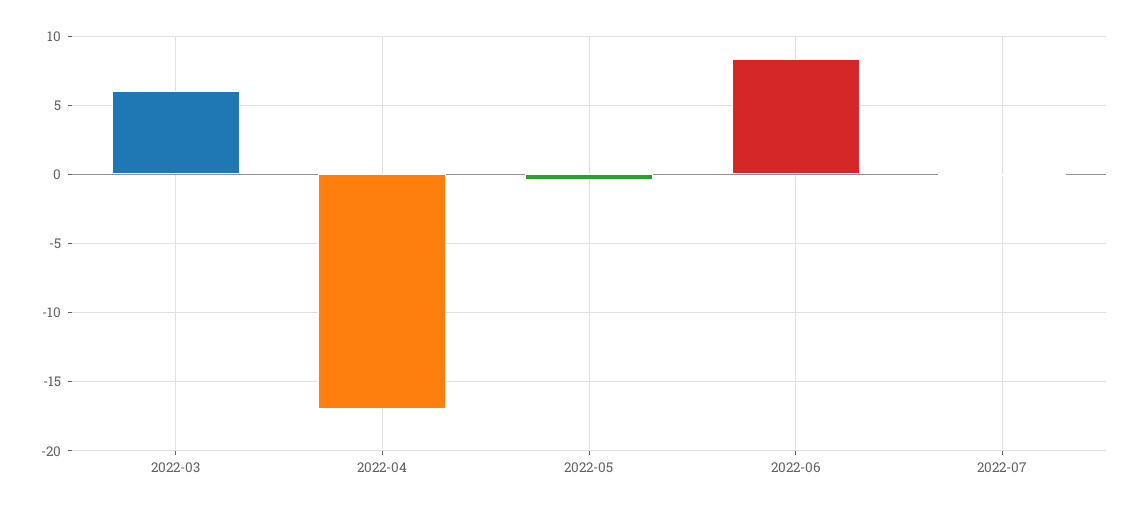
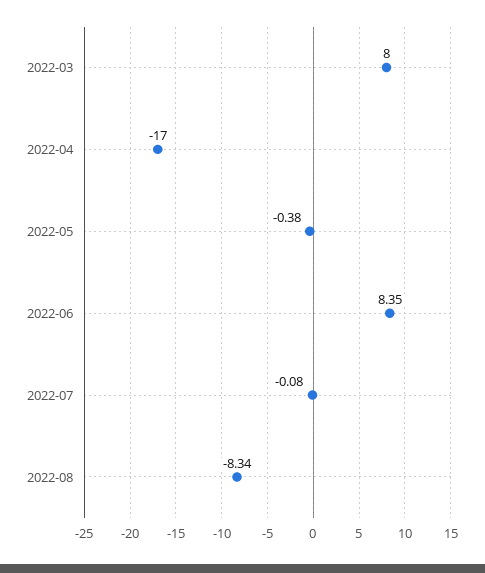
2022-03: 6 -> 8
2022-08: none -> -8.34

